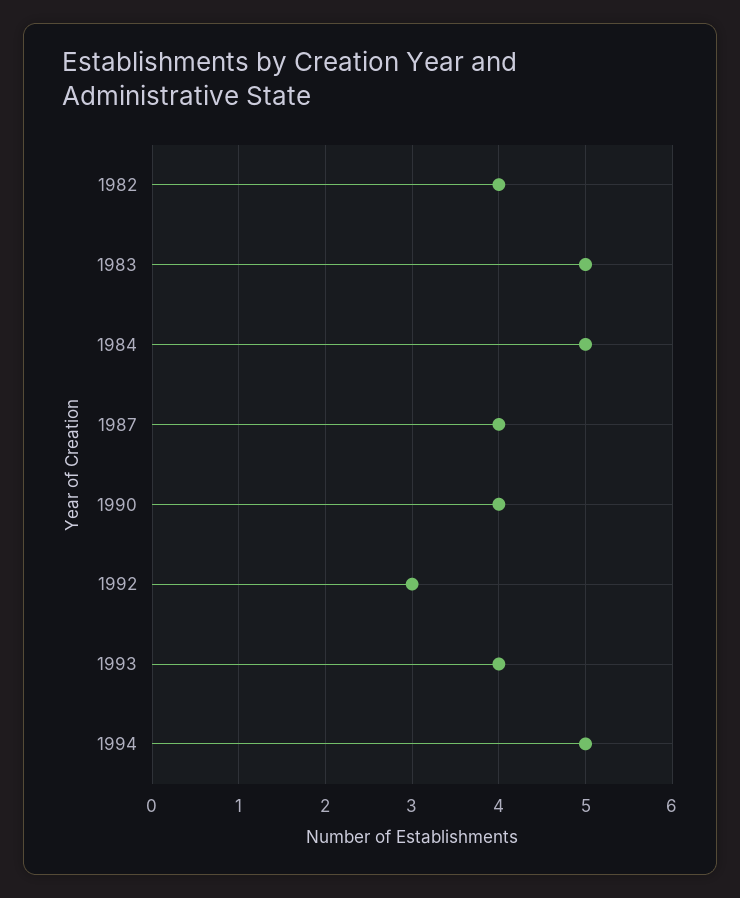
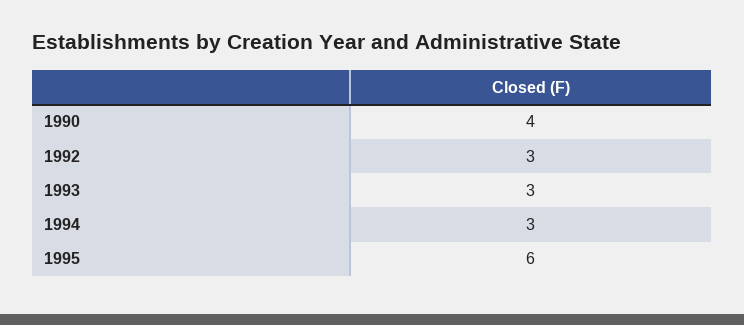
1982: 4 -> none
1983: 5 -> none
1984: 5 -> none
1987: 4 -> none
1993: 4 -> 3
1994: 5 -> 3
1995: none -> 6

